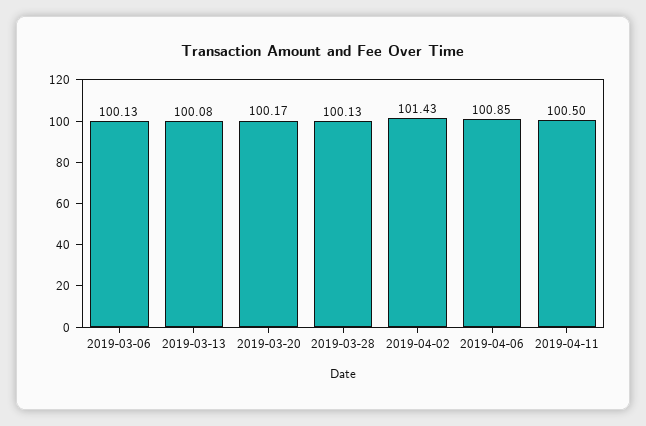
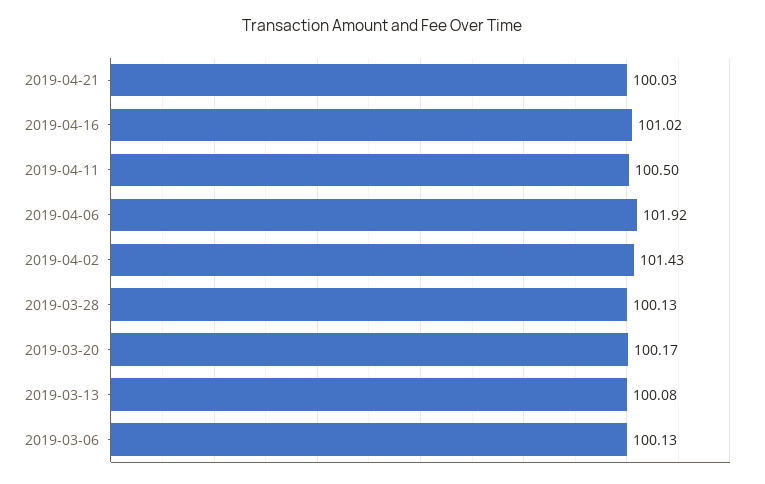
2019-04-06: 100.85 -> 101.92
2019-04-21: none -> 100.03
2019-04-16: none -> 101.02

